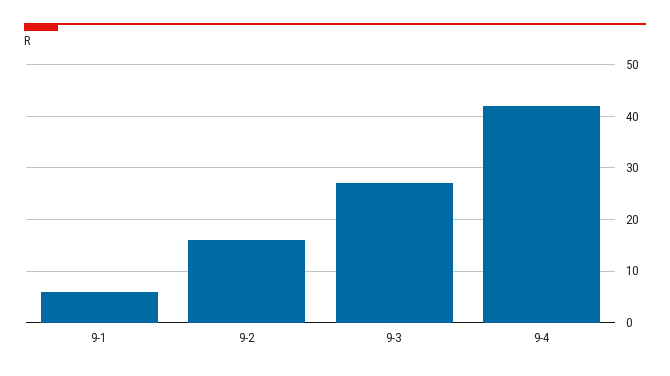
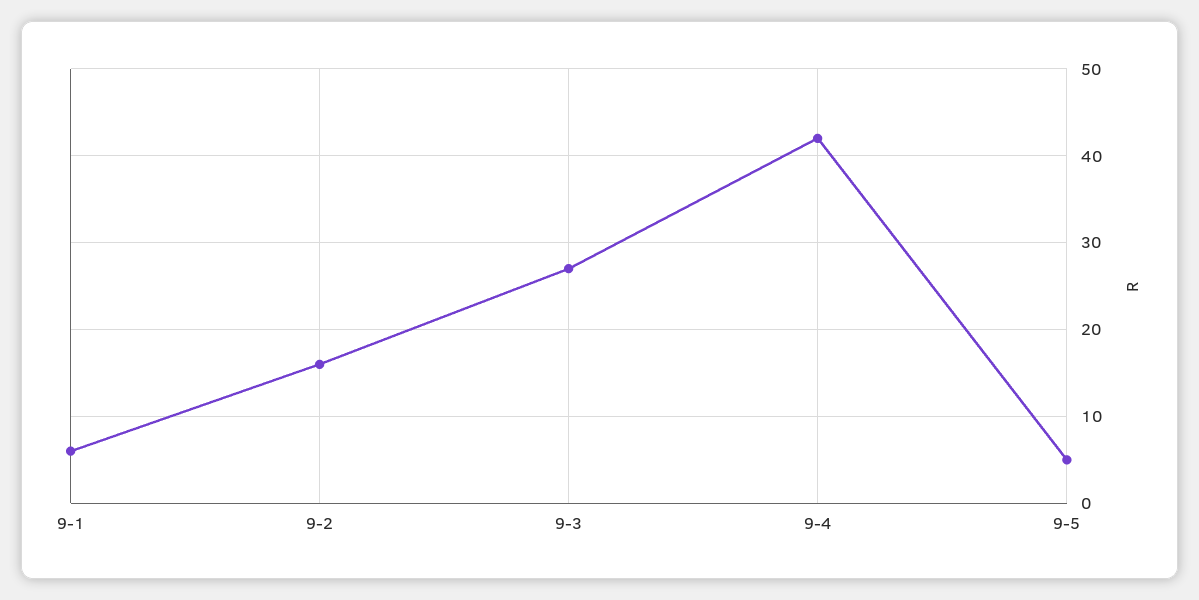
9-5: none -> 5

